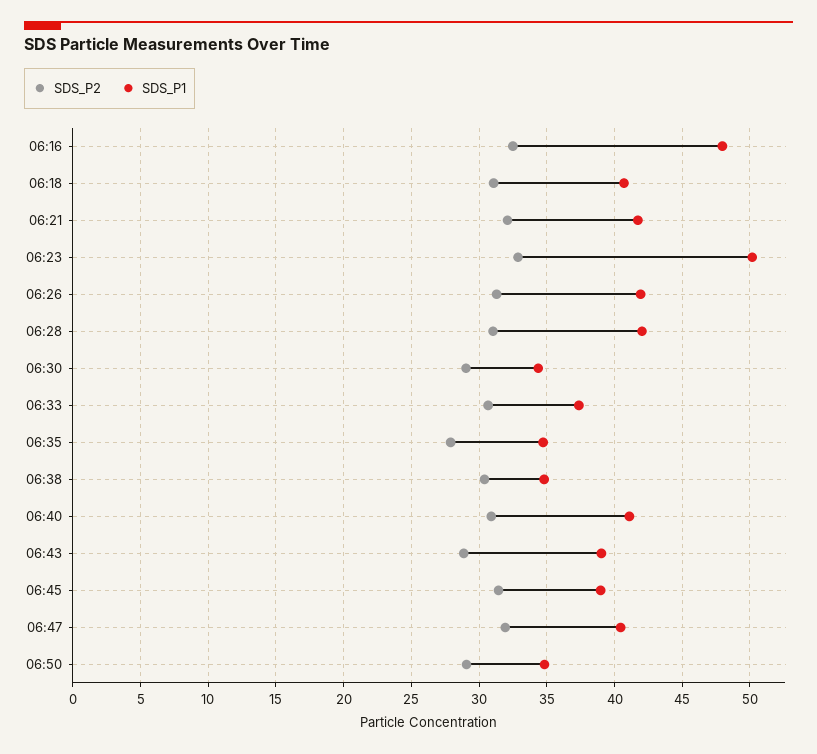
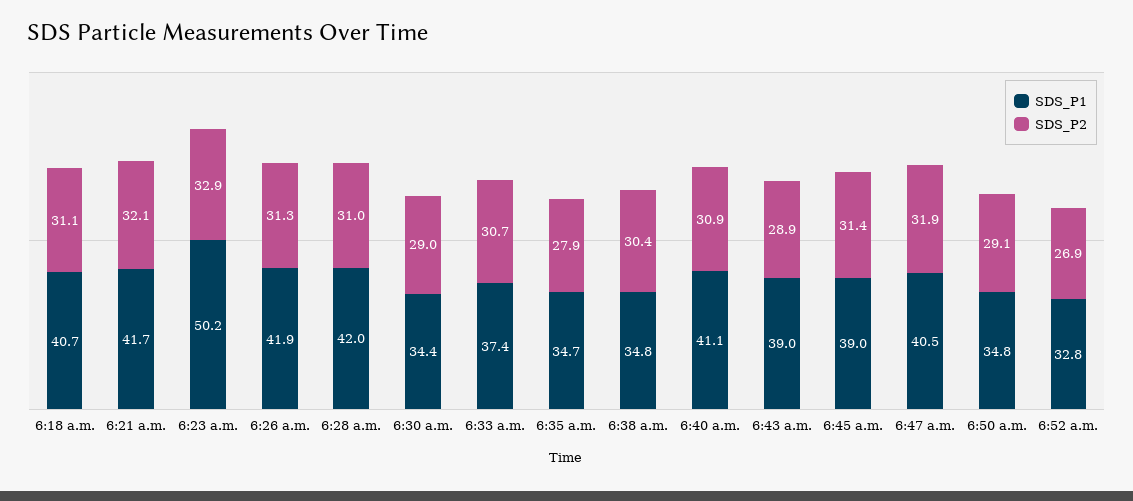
SDS_P2, 06:16: 32.5 -> none
SDS_P1, 06:16: 48 -> none
SDS_P1, 6:52 a.m.: none -> 32.8
SDS_P2, 6:52 a.m.: none -> 26.9

